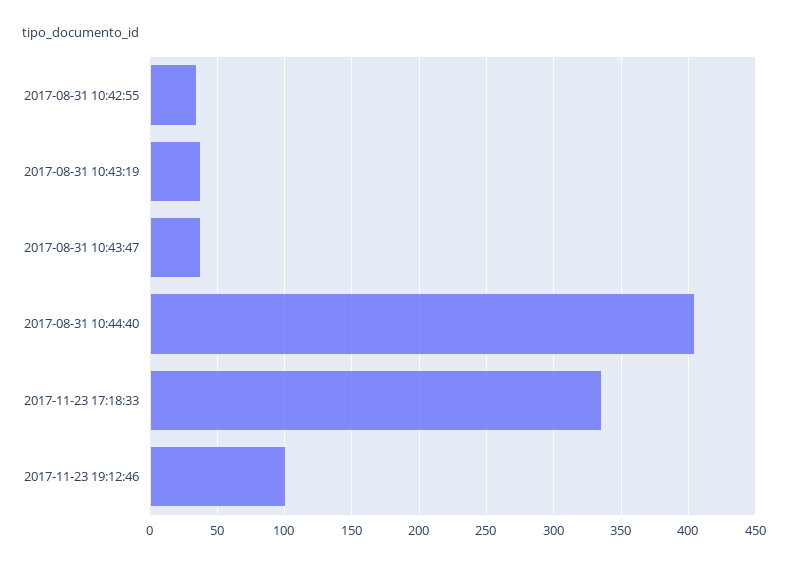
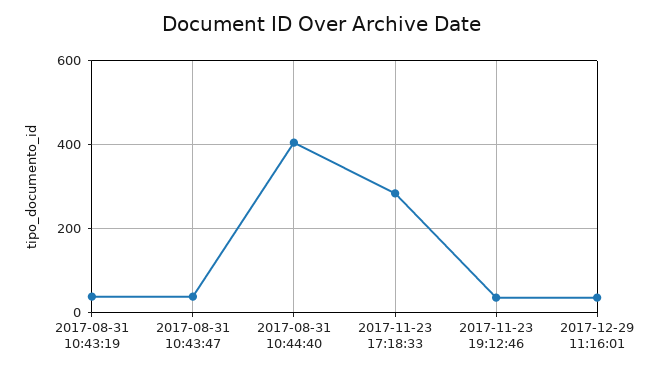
2017-08-31 10:42:55: 35 -> none
2017-11-23 17:18:33: 335 -> 280
2017-11-23 19:12:46: 100 -> 40
2017-12-29 11:16:01: none -> 40

